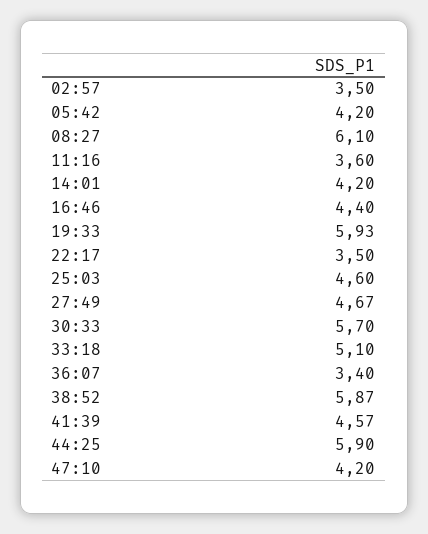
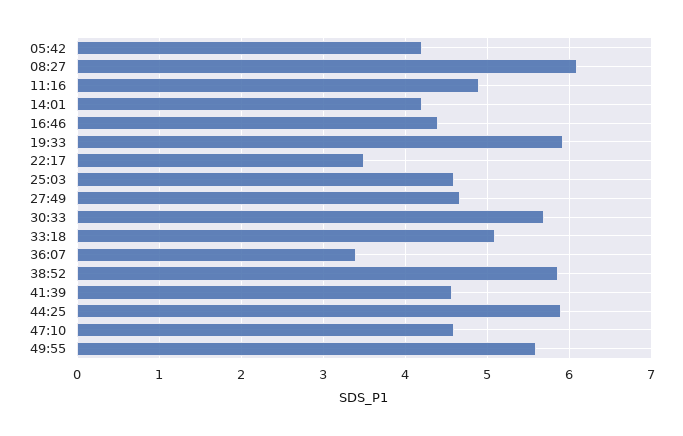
02:57: 3.5 -> none
11:16: 3.6 -> 4.9
47:10: 4.2 -> 4.6
49:55: none -> 5.6

